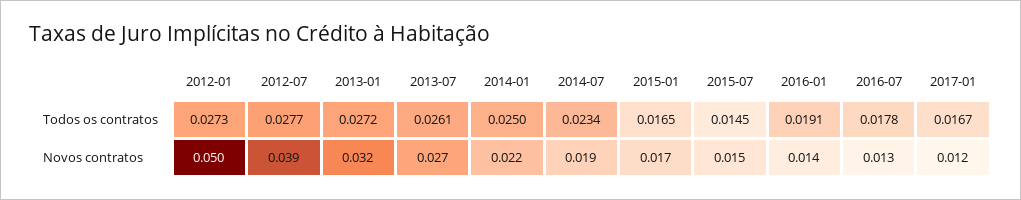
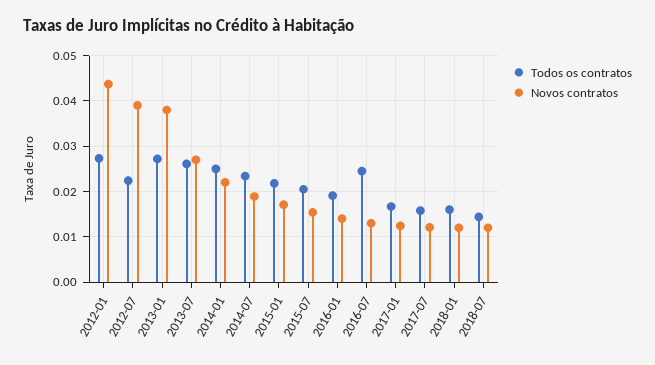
Todos os contratos, 2012-07: 0.0277 -> 0.022
Todos os contratos, 2015-01: 0.0165 -> 0.022
Todos os contratos, 2015-07: 0.0145 -> 0.02
Todos os contratos, 2016-07: 0.0178 -> 0.024
Novos contratos, 2012-01: 0.05 -> 0.044
Novos contratos, 2013-01: 0.032 -> 0.038
Todos os contratos, 2017-07: none -> 0.016
Novos contratos, 2017-07: none -> 0.012
Todos os contratos, 2018-01: none -> 0.016
Novos contratos, 2018-01: none -> 0.012
Todos os contratos, 2018-07: none -> 0.014
Novos contratos, 2018-07: none -> 0.012

